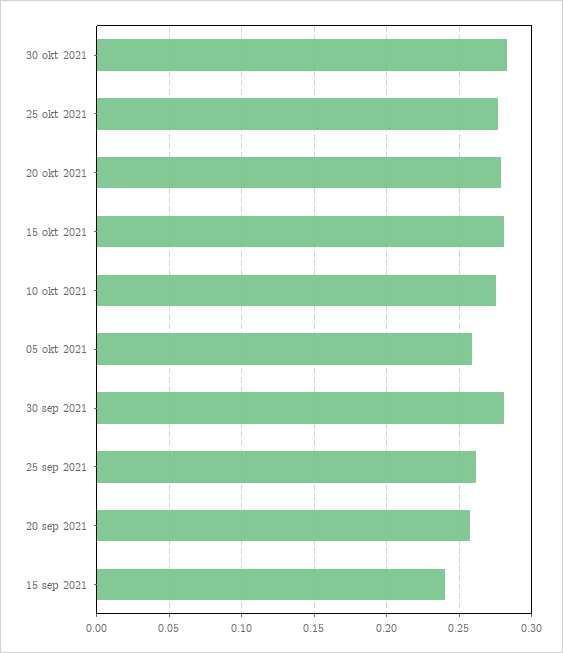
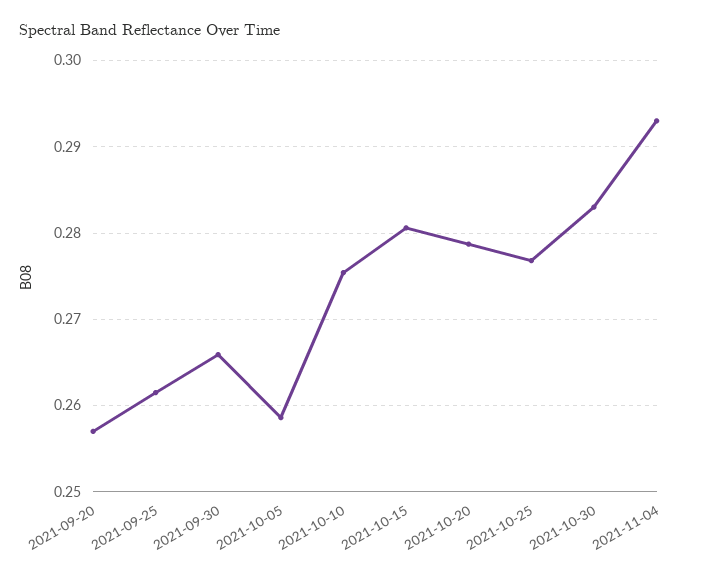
30 sep 2021: 0.28 -> 0.266
15 sep 2021: 0.24 -> none
2021-11-04: none -> 0.293

